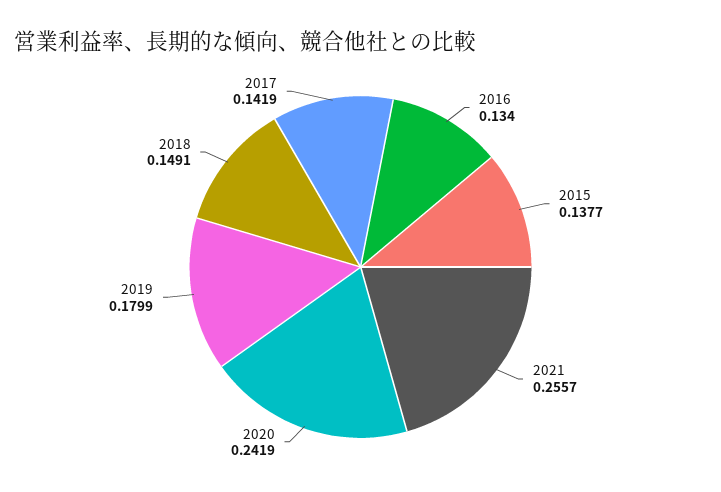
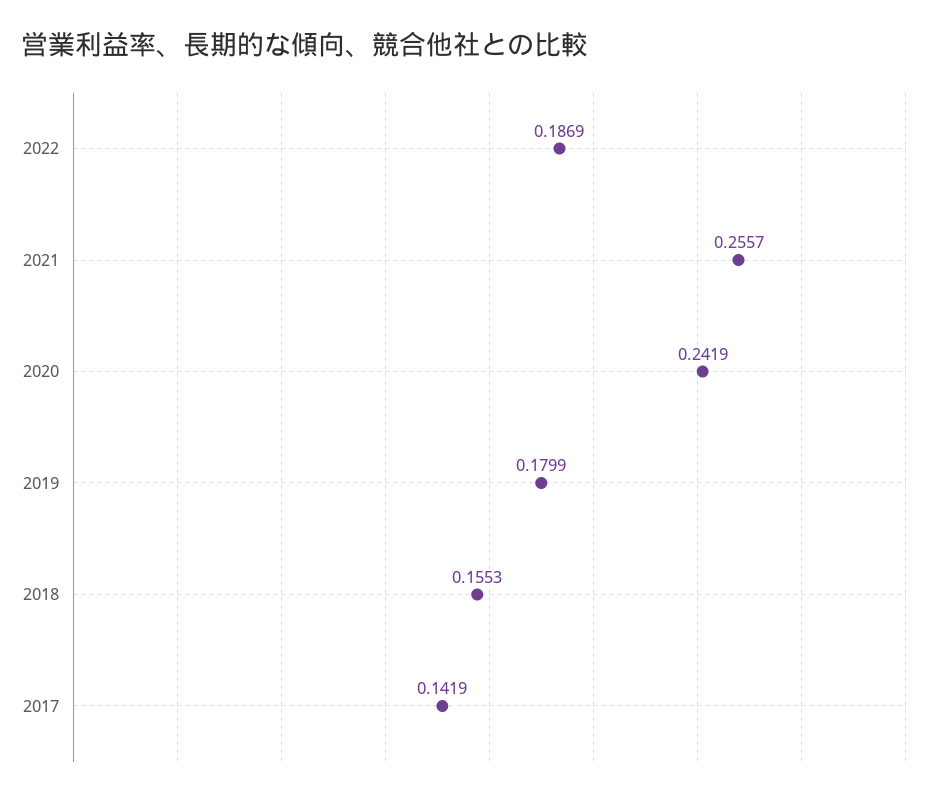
2016: 0.134 -> none
2015: 0.1377 -> none
2018: 0.1491 -> 0.1553
2022: none -> 0.1869

